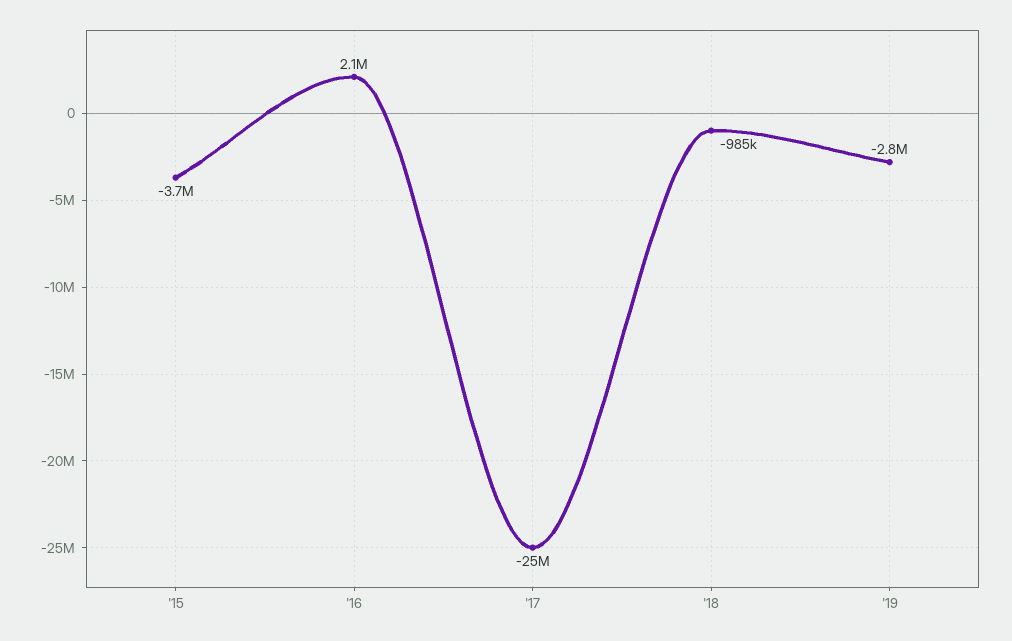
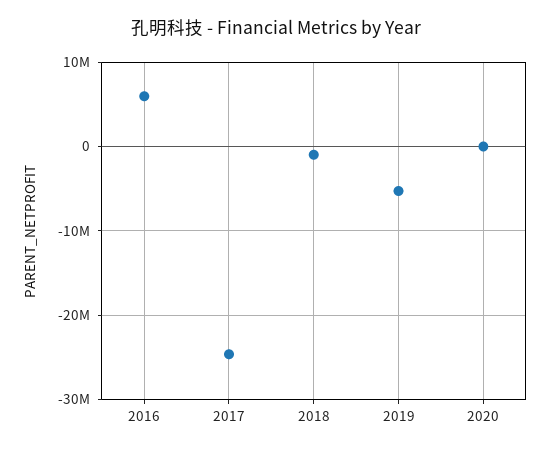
'15: -3700000 -> none
'16: 2100000 -> 6000000
'19: -2800000 -> -5000000
2020: none -> 0

